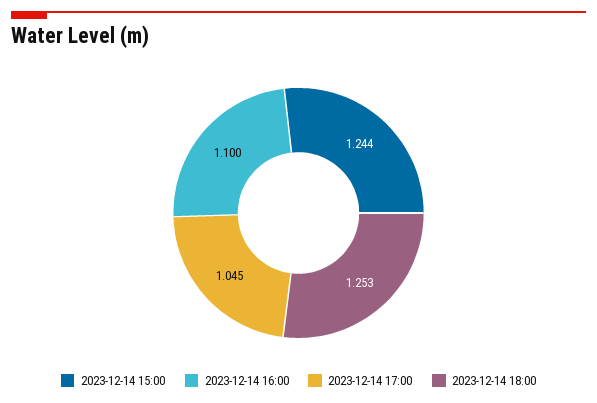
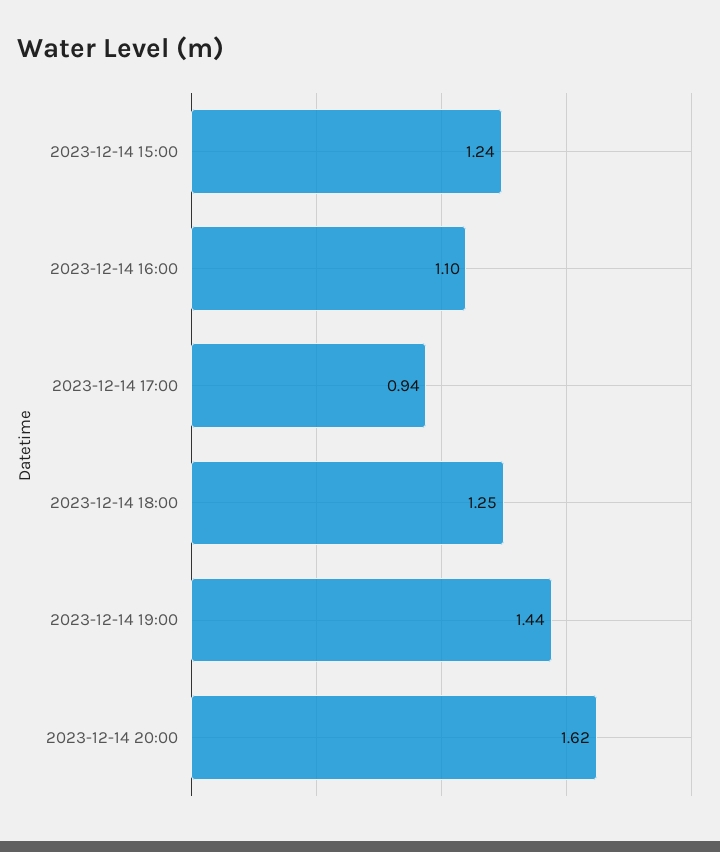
2023-12-14 17:00: 1.045 -> 0.94
2023-12-14 19:00: none -> 1.44
2023-12-14 20:00: none -> 1.62

